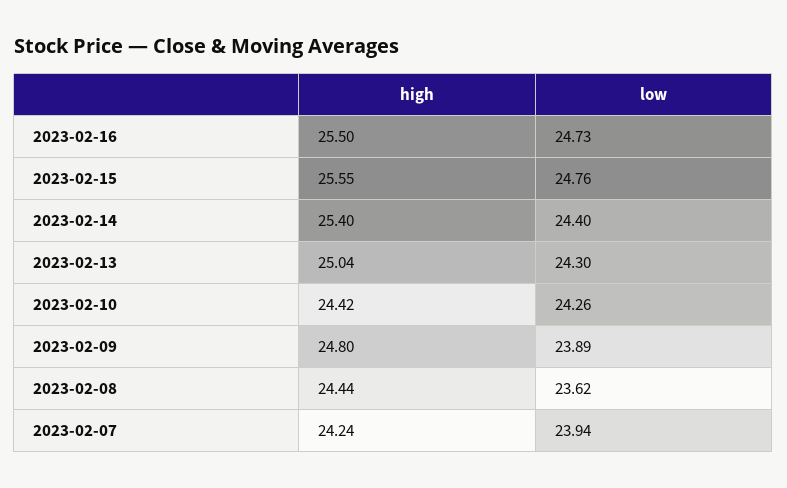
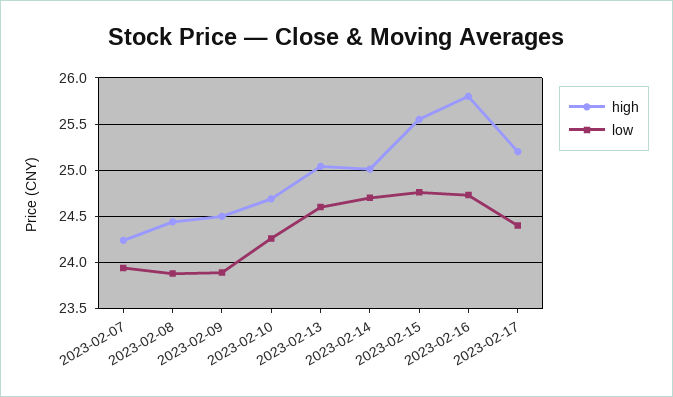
high, 2023-02-16: 25.5 -> 25.8
high, 2023-02-14: 25.4 -> 25
low, 2023-02-14: 24.4 -> 24.7
low, 2023-02-13: 24.3 -> 24.6
high, 2023-02-10: 24.42 -> 24.7
high, 2023-02-09: 24.8 -> 24.5
low, 2023-02-08: 23.62 -> 23.9
high, 2023-02-17: none -> 25.2
low, 2023-02-17: none -> 24.4

